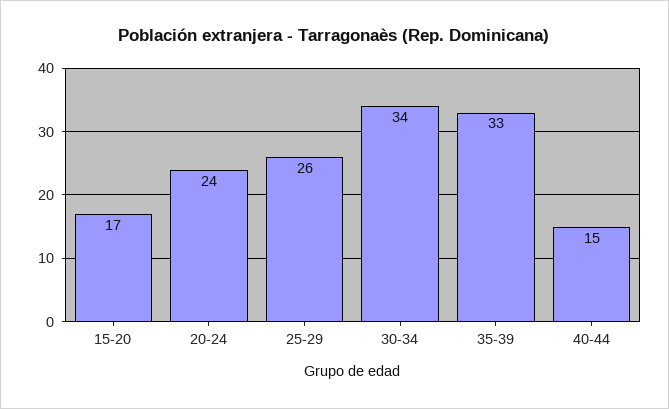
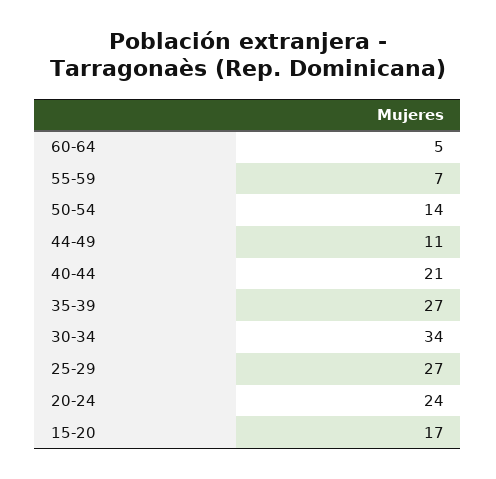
25-29: 26 -> 27
35-39: 33 -> 27
40-44: 15 -> 21
60-64: none -> 5
55-59: none -> 7
50-54: none -> 14
44-49: none -> 11

